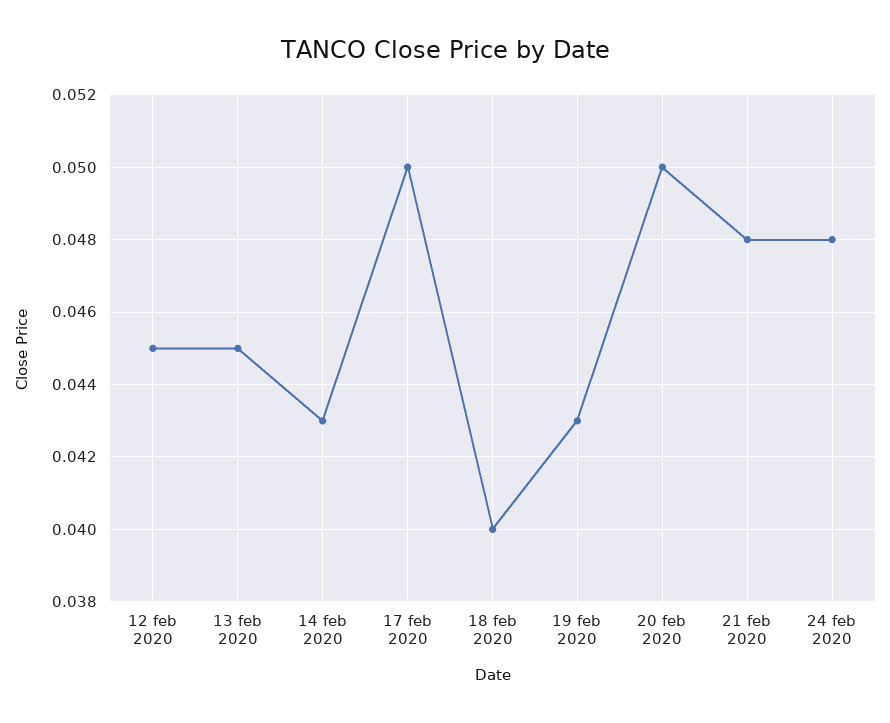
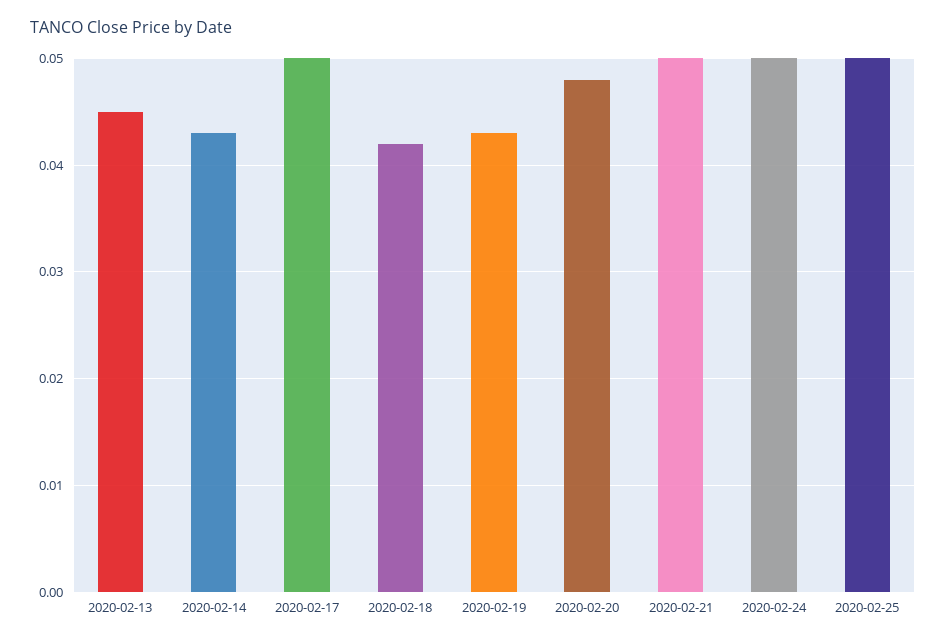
12 feb 2020: 0.045 -> none
18 feb 2020: 0.04 -> 0.042
20 feb 2020: 0.05 -> 0.048
21 feb 2020: 0.048 -> 0.05
24 feb 2020: 0.048 -> 0.05
2020-02-25: none -> 0.05

